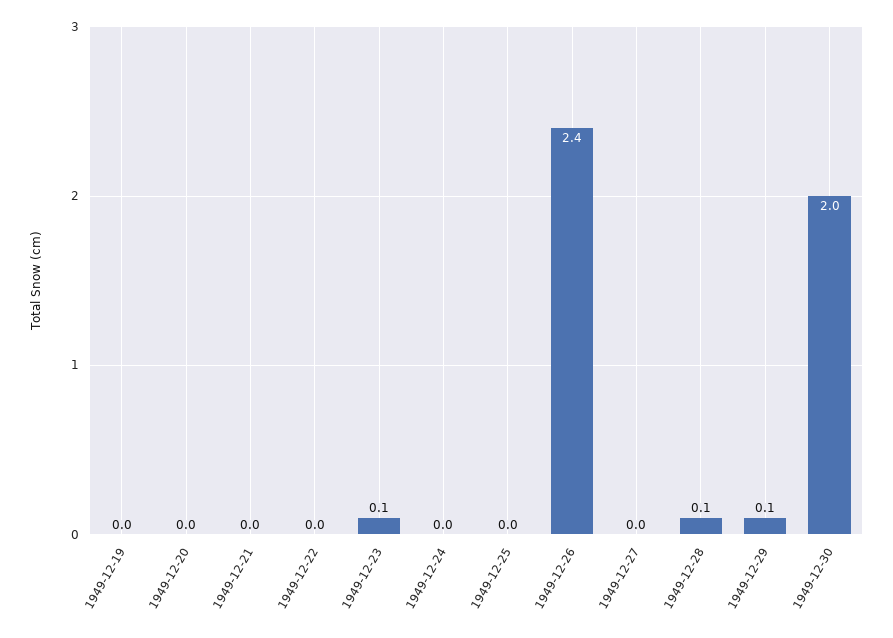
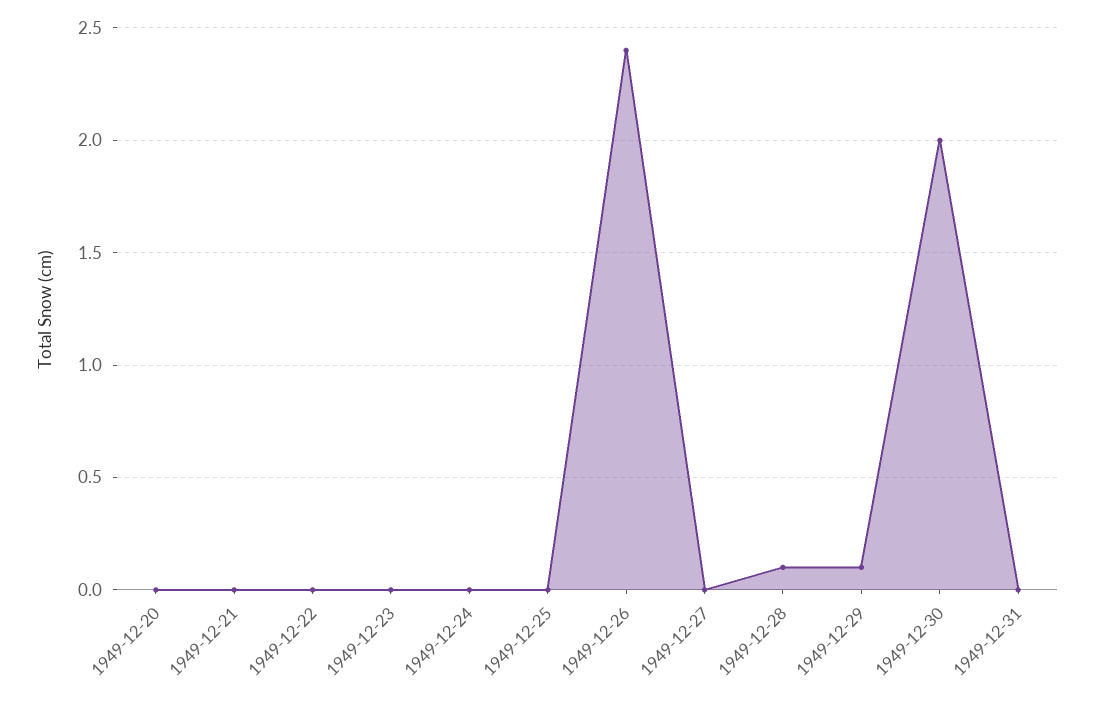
1949-12-19: 0 -> none
1949-12-23: 0.1 -> 0
1949-12-31: none -> 0

